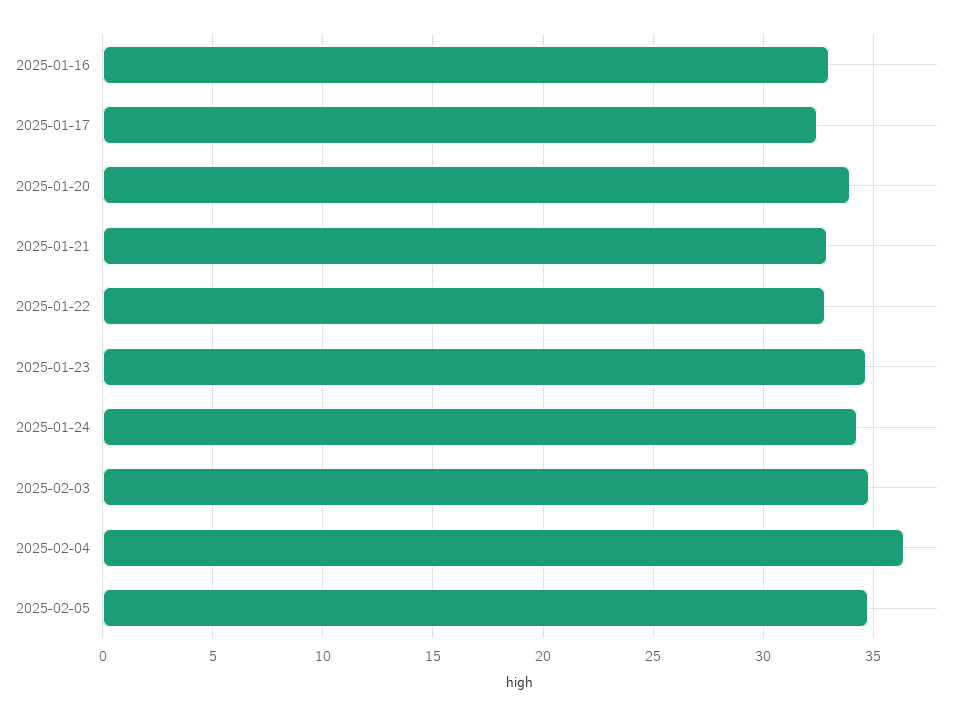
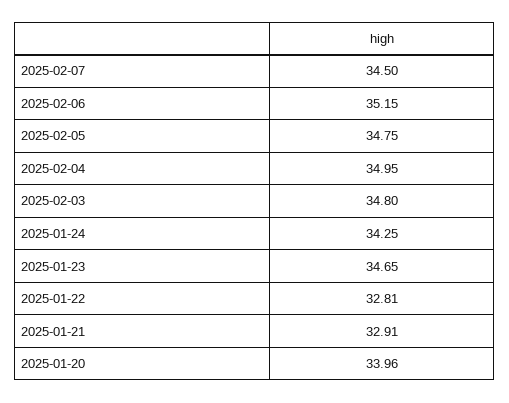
2025-01-16: 33 -> none
2025-01-17: 32.5 -> none
2025-02-04: 36.5 -> 34.95
2025-02-07: none -> 34.5
2025-02-06: none -> 35.15

